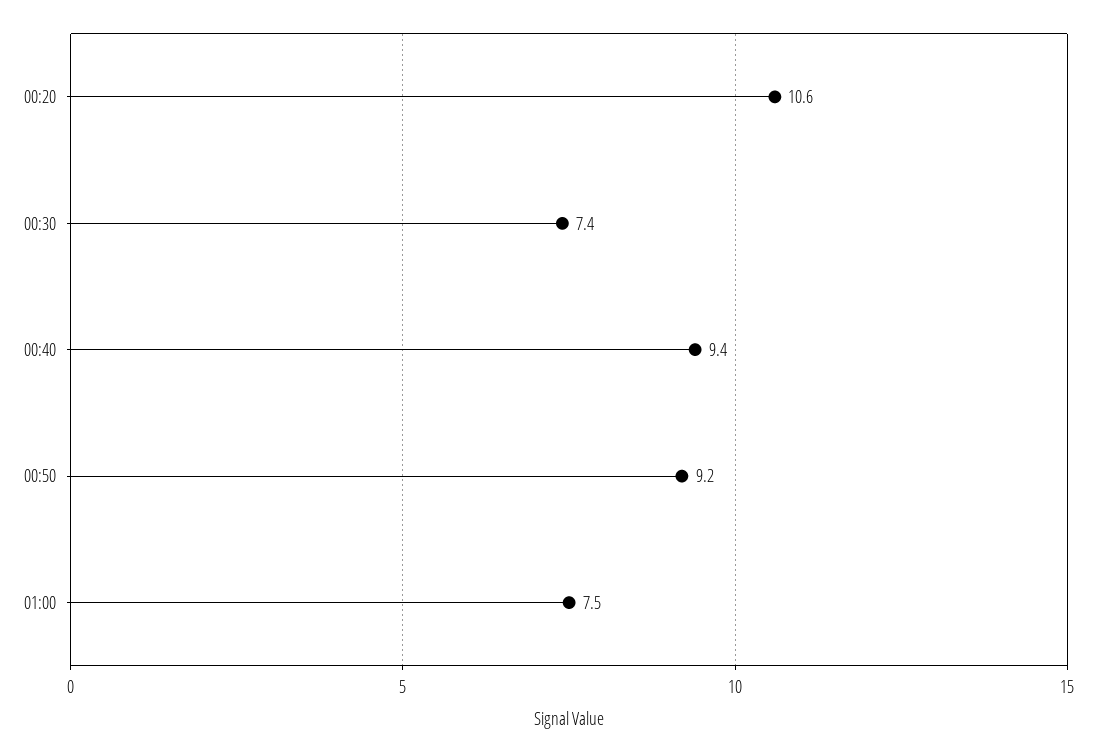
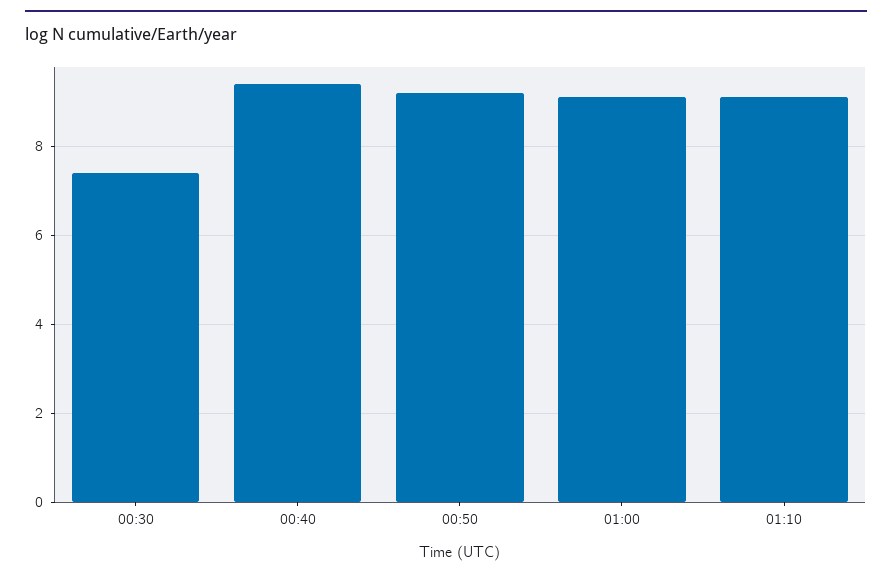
00:20: 10.6 -> none
01:00: 7.5 -> 9
01:10: none -> 9

